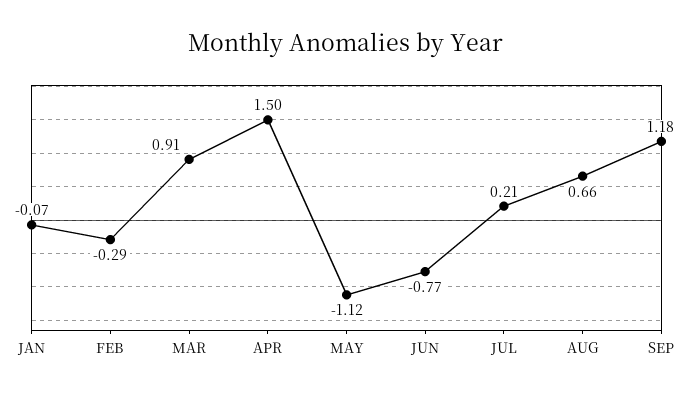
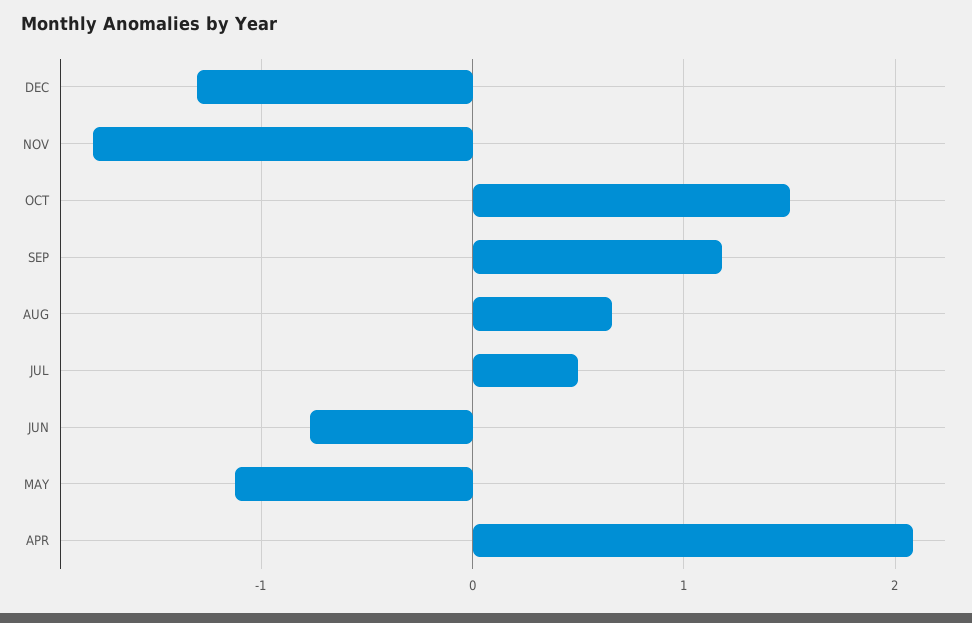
JAN: -0.07 -> none
FEB: -0.29 -> none
MAR: 0.91 -> none
APR: 1.5 -> 2.1
JUL: 0.21 -> 0.5
DEC: none -> -1.3
NOV: none -> -1.8
OCT: none -> 1.5

